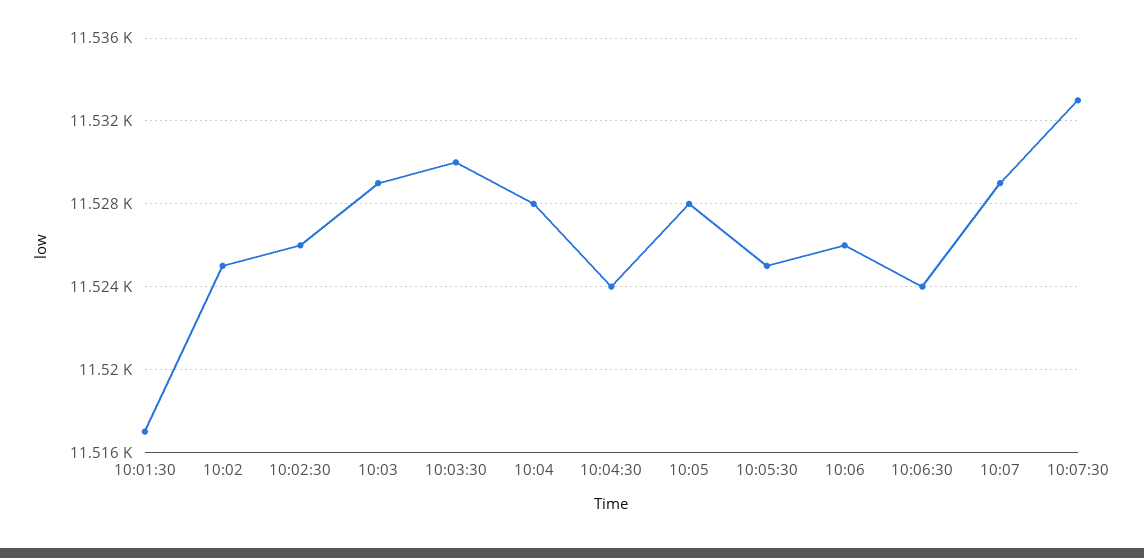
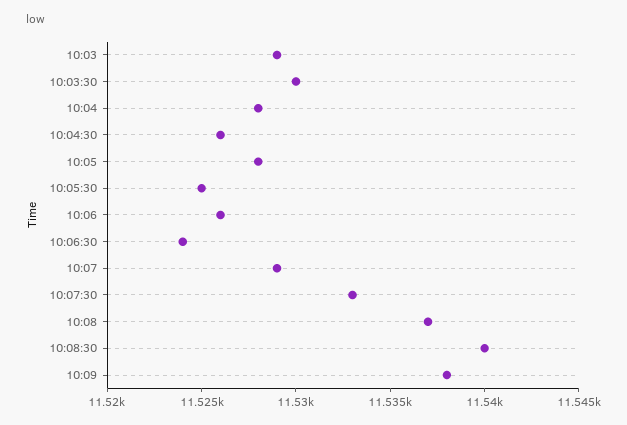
10:01:30: 11517 -> none
10:02: 11525 -> none
10:02:30: 11526 -> none
10:04:30: 11524 -> 11526
10:08: none -> 11537
10:08:30: none -> 11540
10:09: none -> 11538

